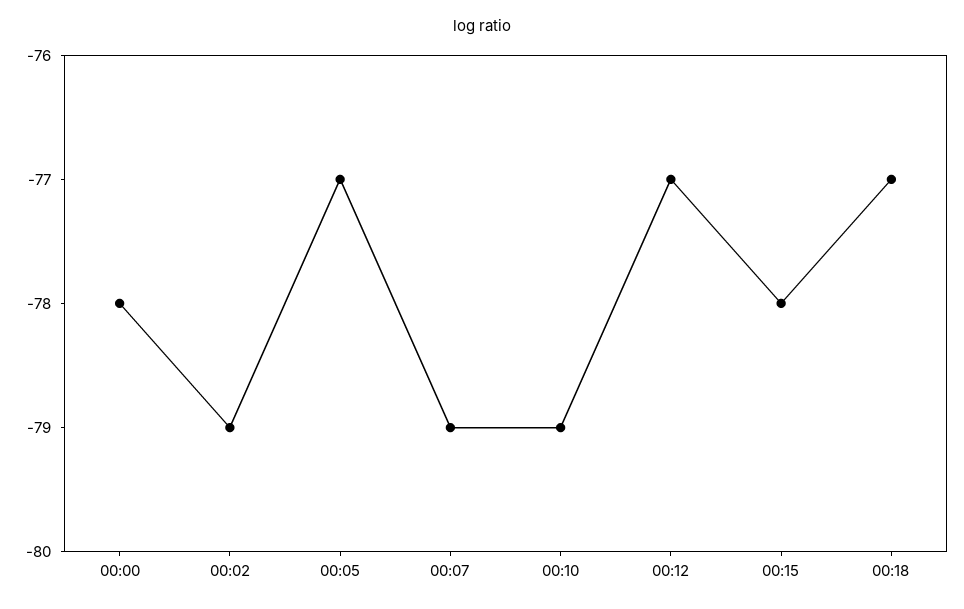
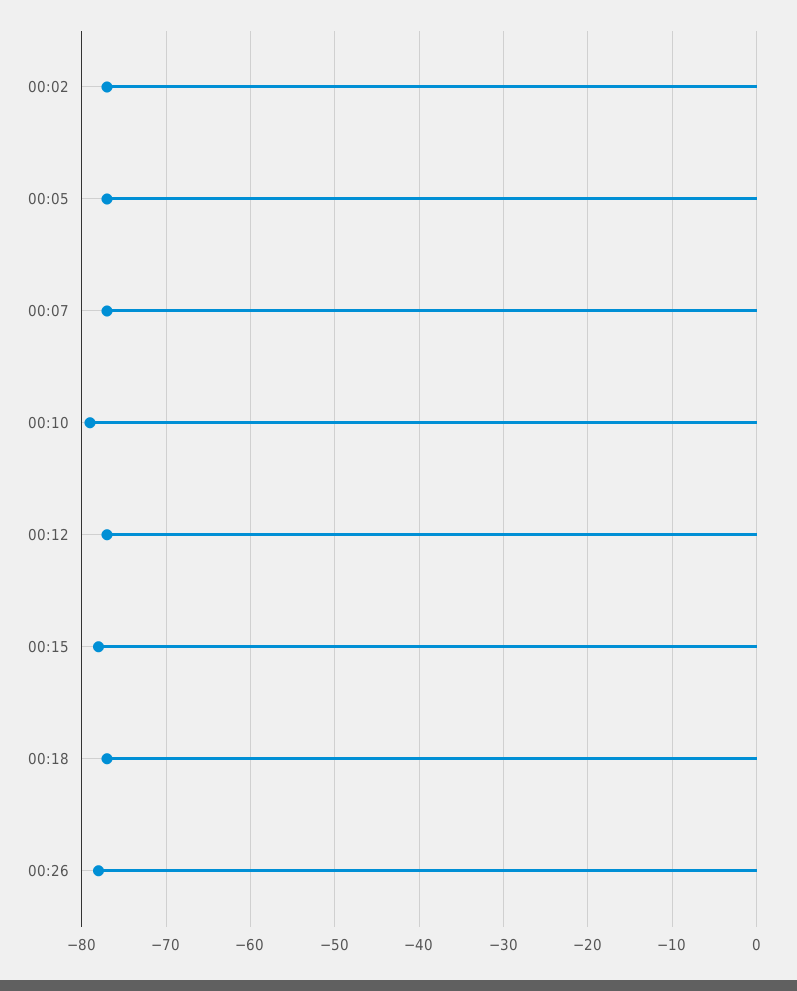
00:00: -78 -> none
00:02: -79 -> -77
00:07: -79 -> -77
00:26: none -> -78

